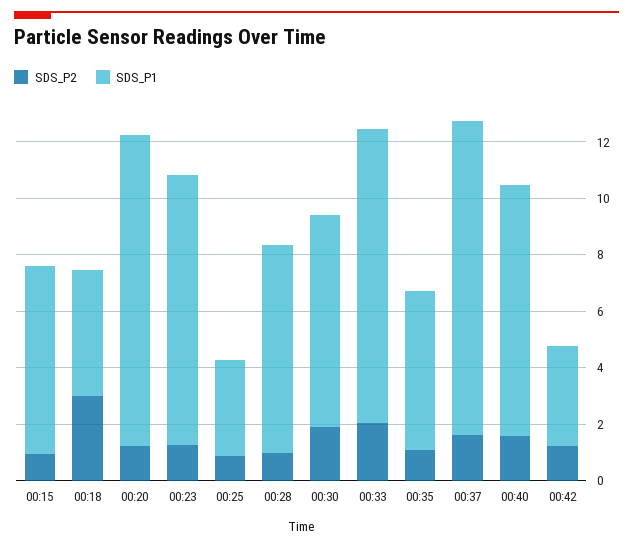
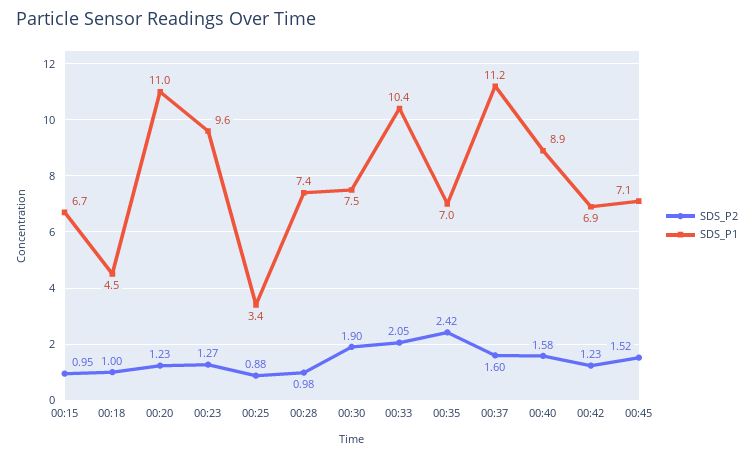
SDS_P2, 00:18: 3 -> 1
SDS_P2, 00:35: 1 -> 2.42
SDS_P1, 00:35: 5.5 -> 7
SDS_P1, 00:42: 3.5 -> 6.9
SDS_P2, 00:45: none -> 1.52
SDS_P1, 00:45: none -> 7.1

